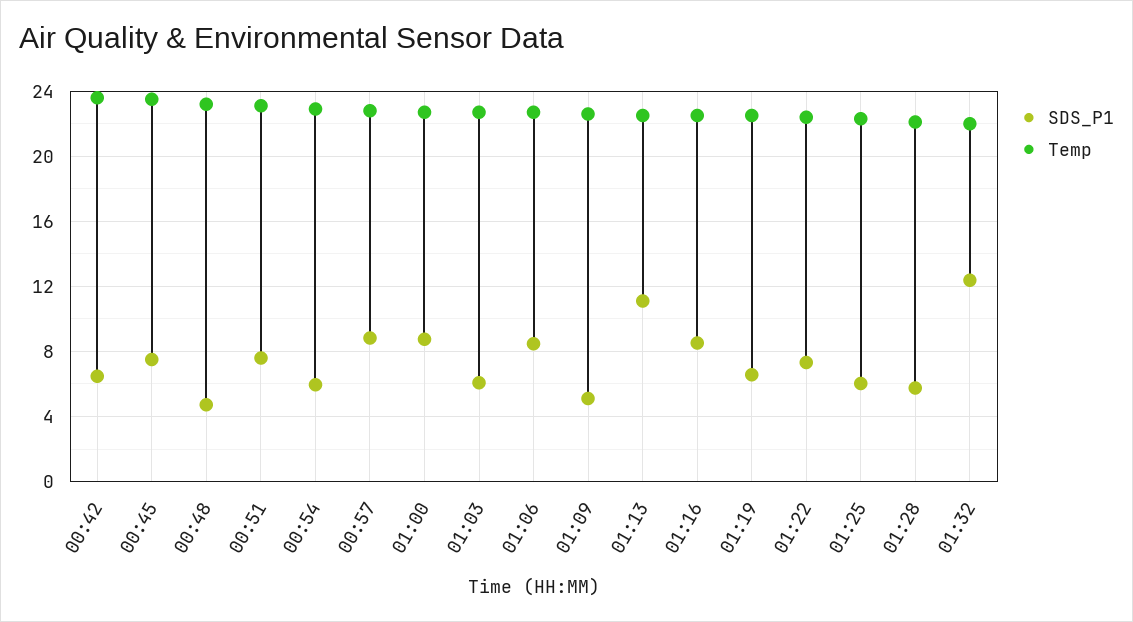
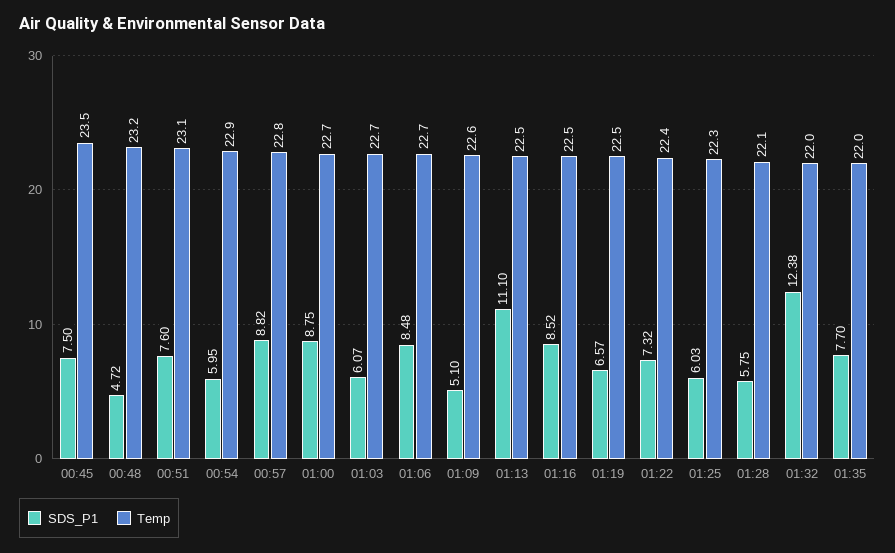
SDS_P1, 00:42: 6.5 -> none
Temp, 00:42: 23.5 -> none
SDS_P1, 01:35: none -> 7.7
Temp, 01:35: none -> 22

